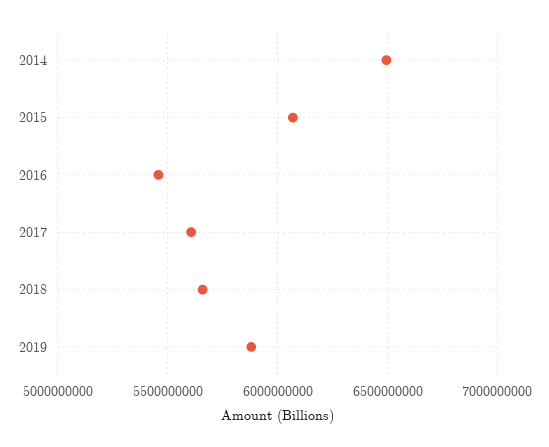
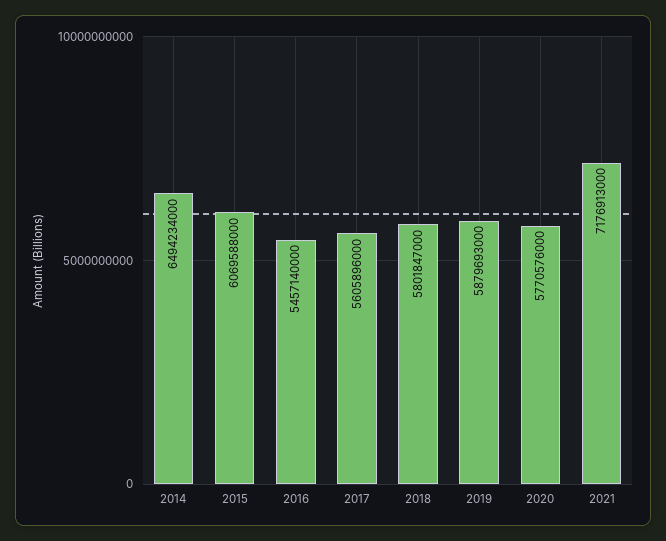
2018: 5650000000 -> 5801847000
2020: none -> 5770576000
2021: none -> 7176913000

